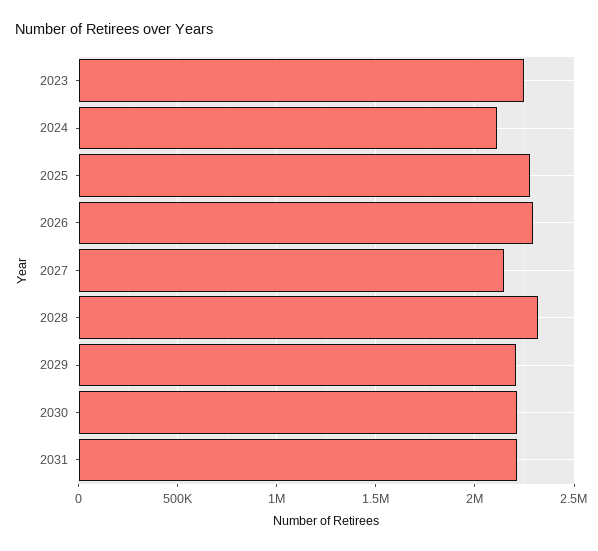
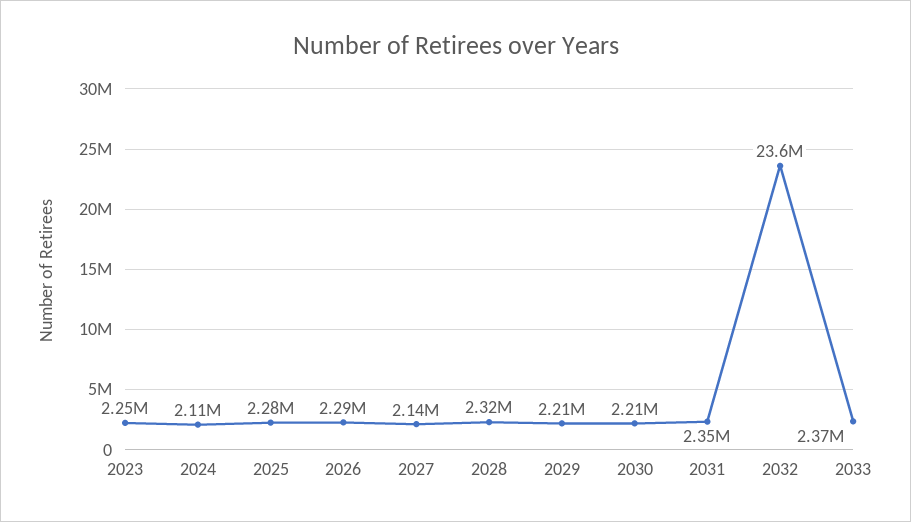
2031: 2200000 -> 2350000
2032: none -> 23600000
2033: none -> 2370000

